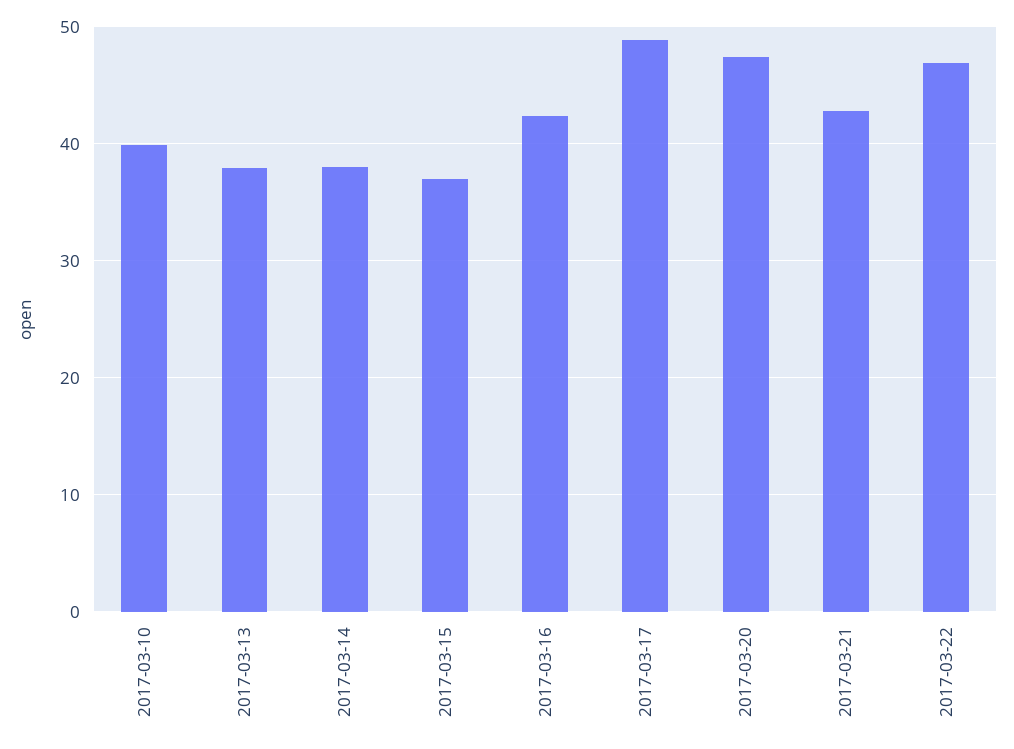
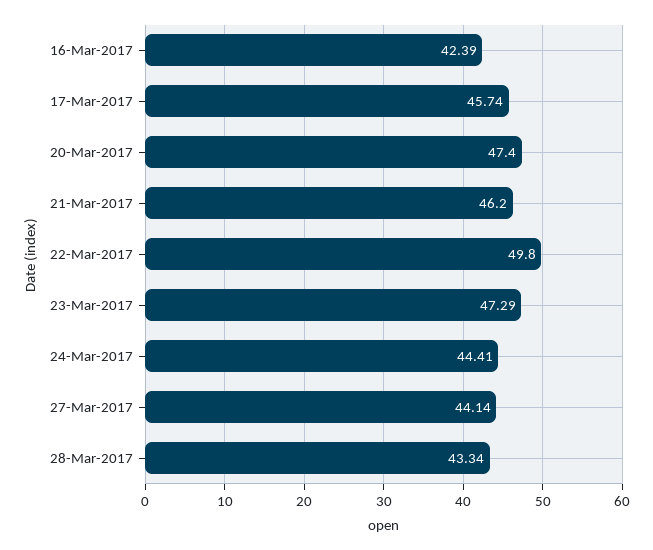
2017-03-10: 40 -> none
2017-03-13: 38 -> none
2017-03-14: 38 -> none
2017-03-15: 37 -> none
2017-03-17: 49 -> 45.74
2017-03-21: 43 -> 46.2
2017-03-22: 47 -> 49.8
23-Mar-2017: none -> 47.29
24-Mar-2017: none -> 44.41
27-Mar-2017: none -> 44.14
28-Mar-2017: none -> 43.34

